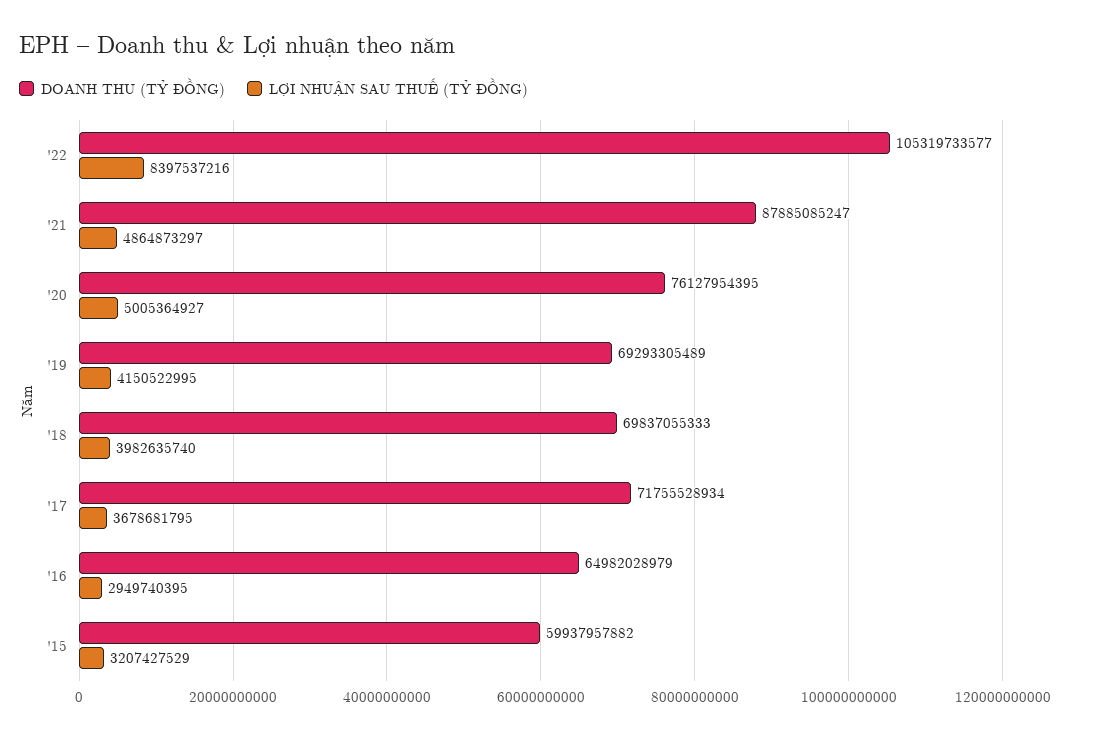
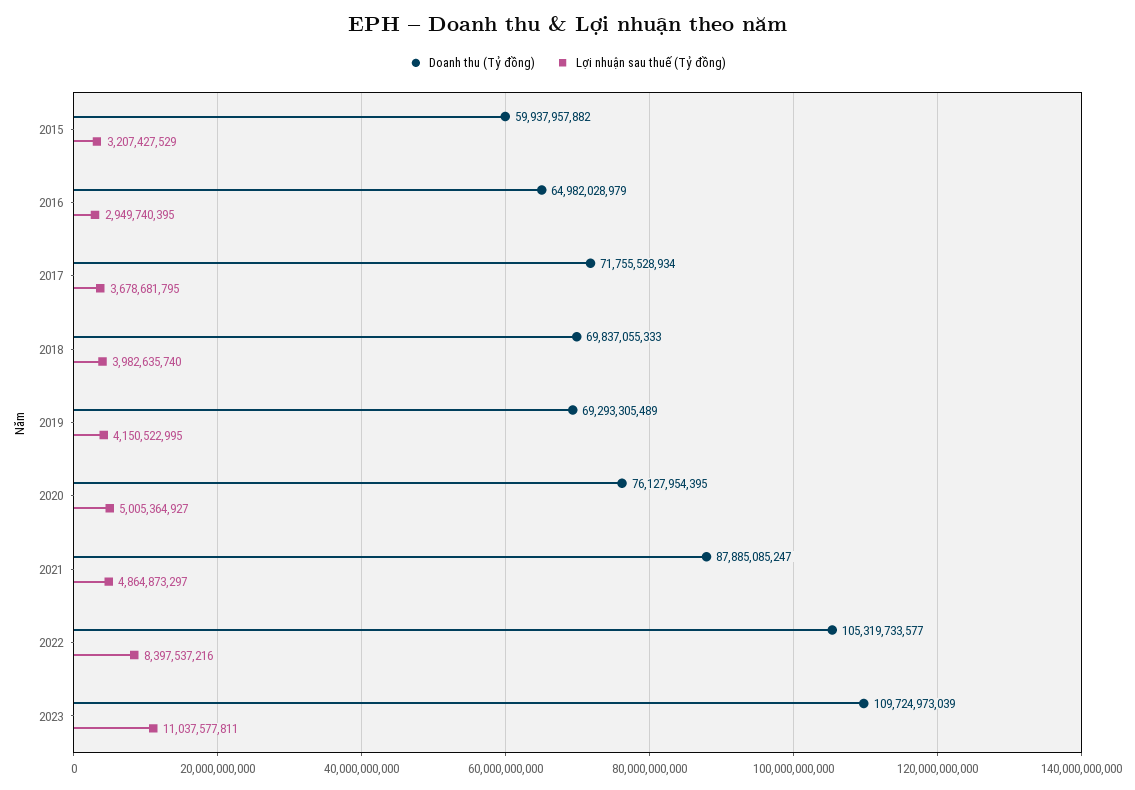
DOANH THU (TỶ ĐỒNG), 2023: none -> 109724973039
LỢI NHUẬN SAU THUẾ (TỶ ĐỒNG), 2023: none -> 11037577811

